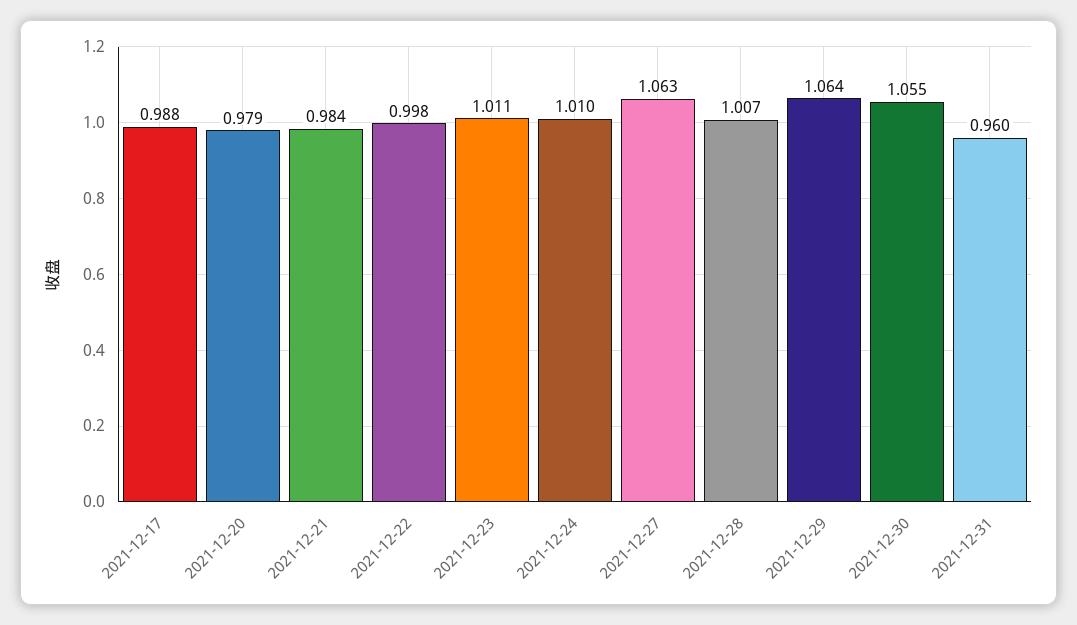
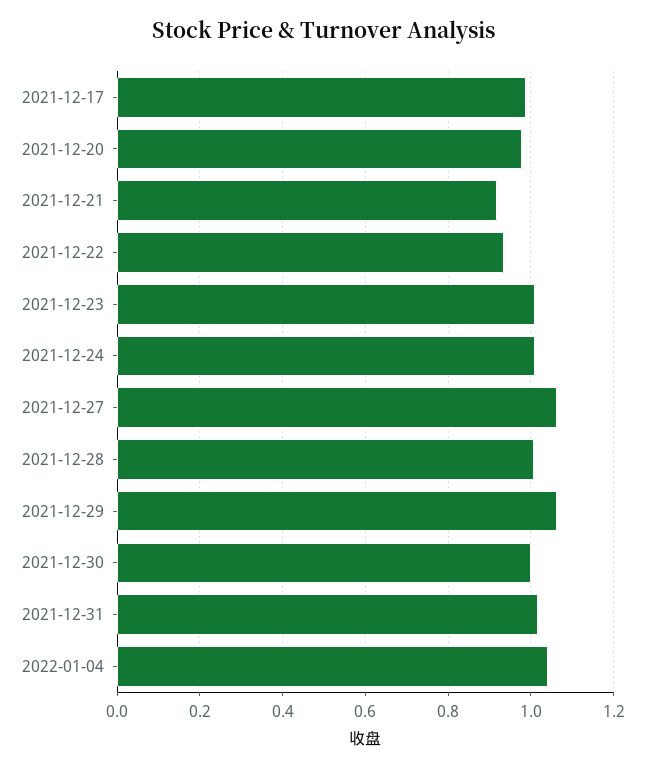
2021-12-21: 0.984 -> 0.92
2021-12-22: 0.998 -> 0.94
2021-12-30: 1.055 -> 1
2021-12-31: 0.96 -> 1.02
2022-01-04: none -> 1.04

